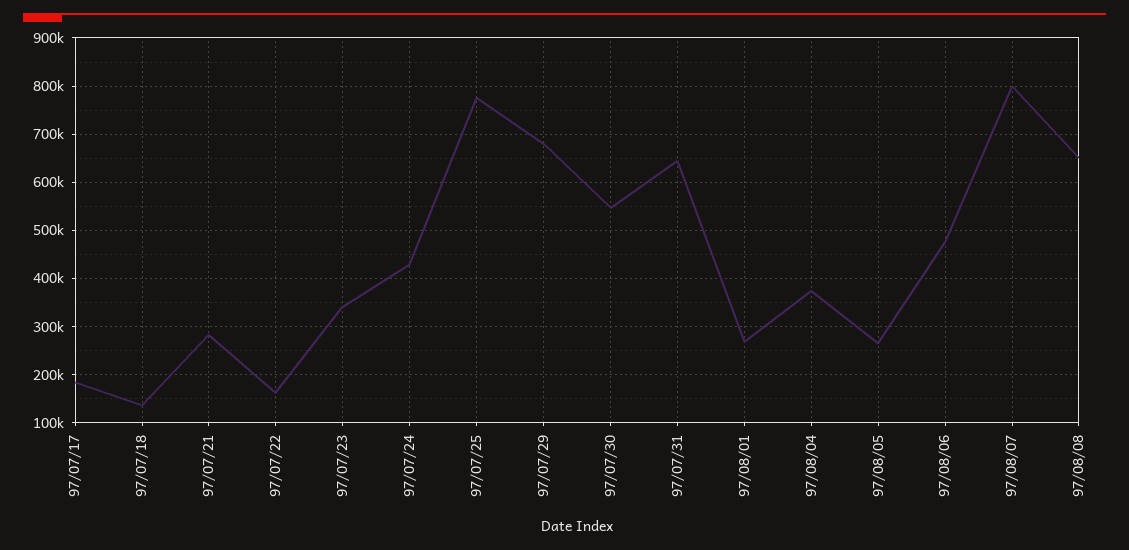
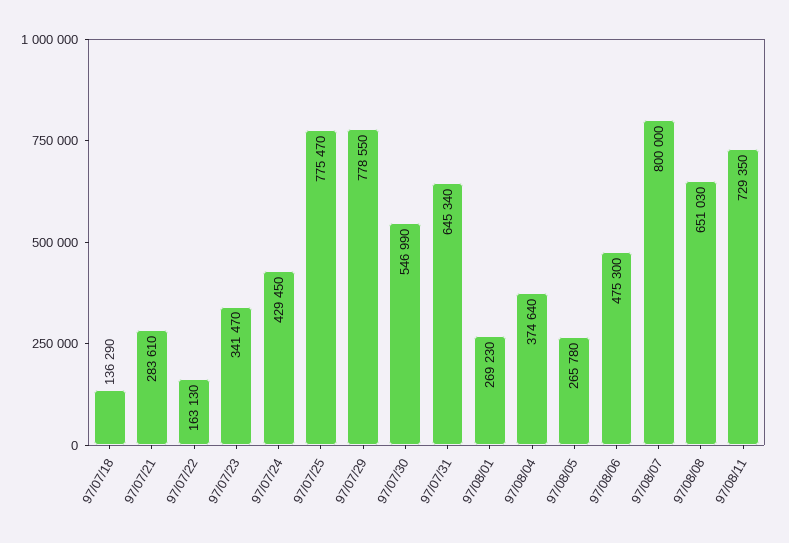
97/07/17: 180000 -> none
97/07/29: 680000 -> 778550
97/08/11: none -> 729350

